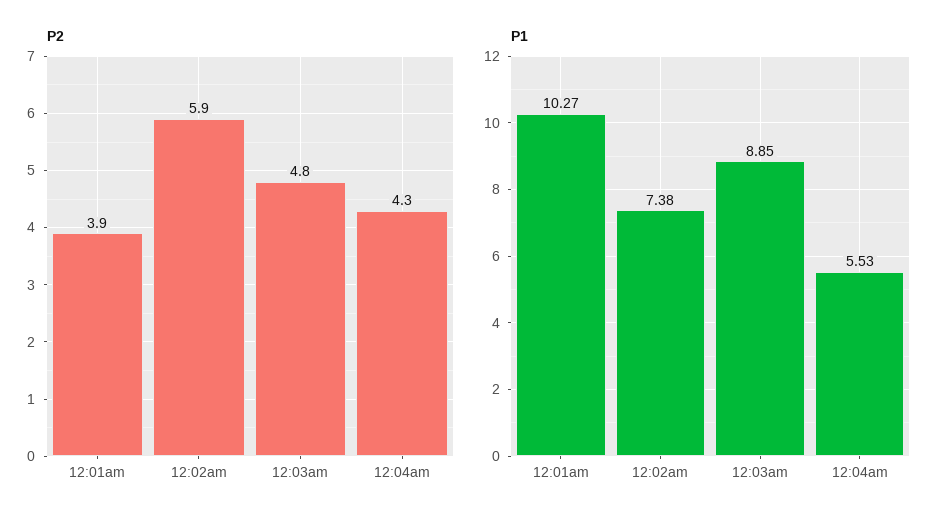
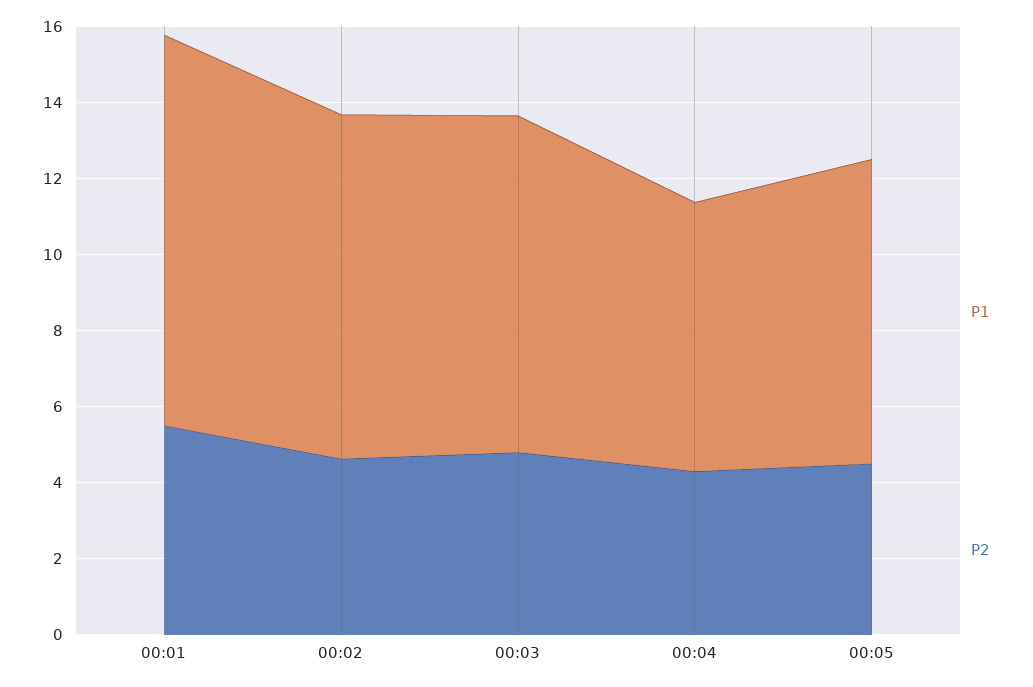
P2, 12:01am: 3.9 -> 5.5
P2, 12:02am: 5.9 -> 4.5
P1, 12:02am: 7.38 -> 9
P1, 12:04am: 5.53 -> 7
P1, 00:05: none -> 8
P2, 00:05: none -> 4.5

